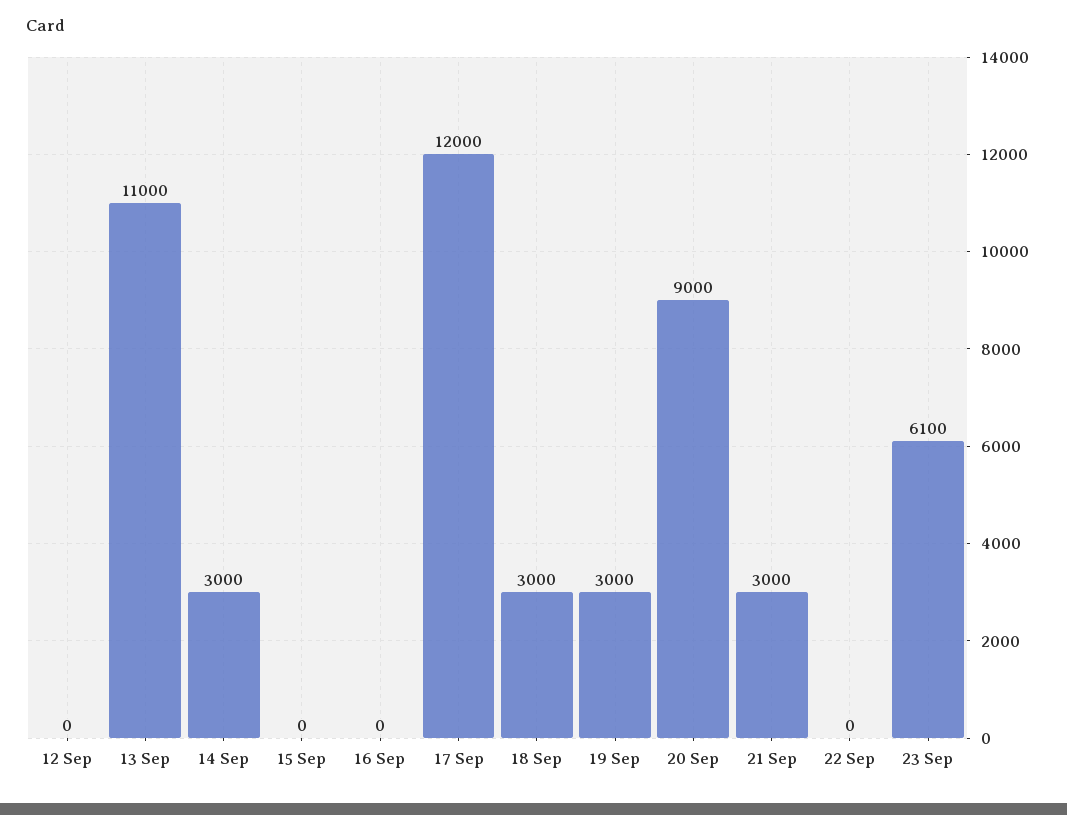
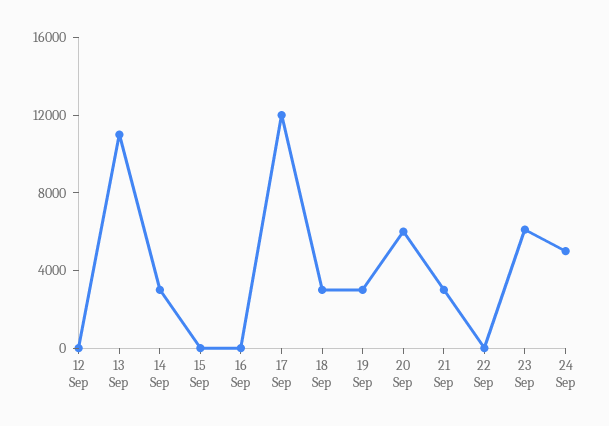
20 Sep: 9000 -> 6000
24 Sep: none -> 5000

